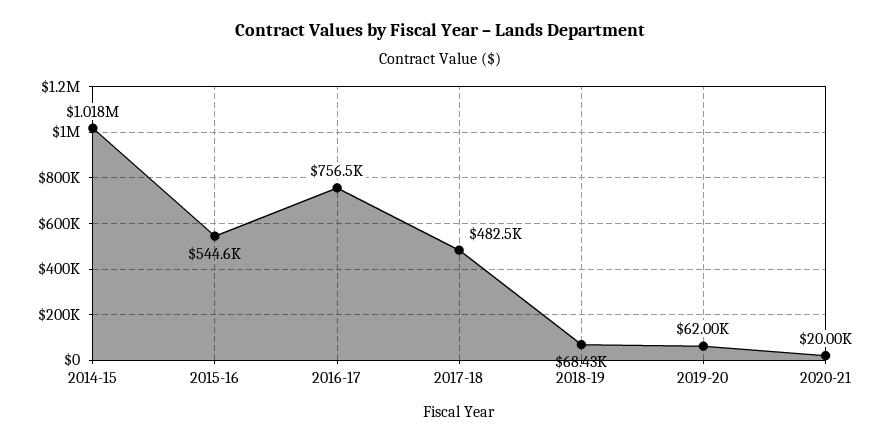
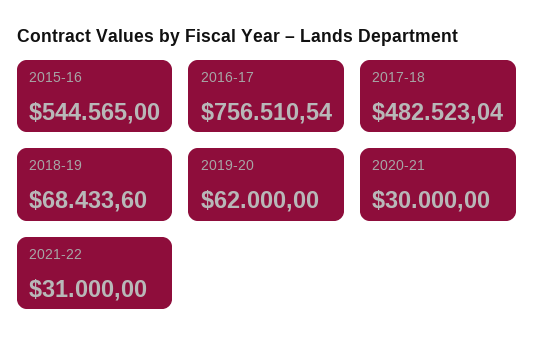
2014-15: 1018000 -> none
2020-21: 20000 -> 30000
2021-22: none -> 31000

